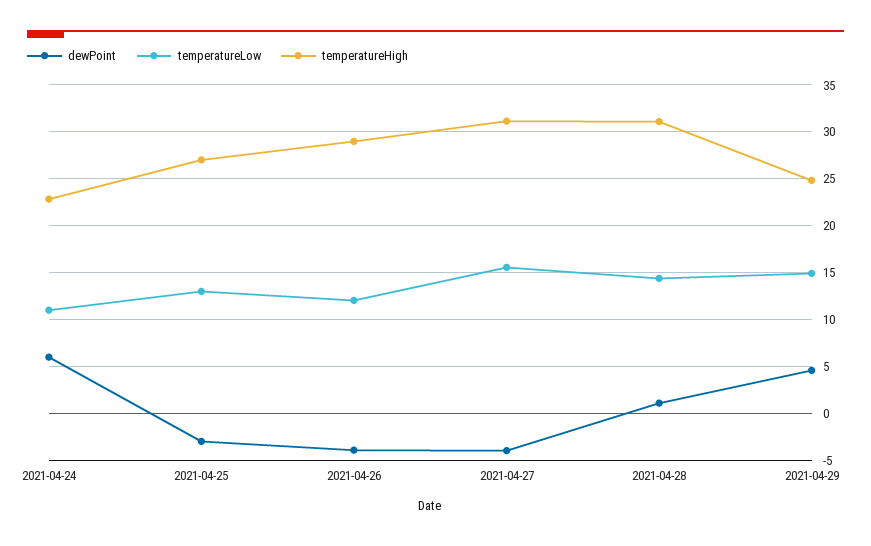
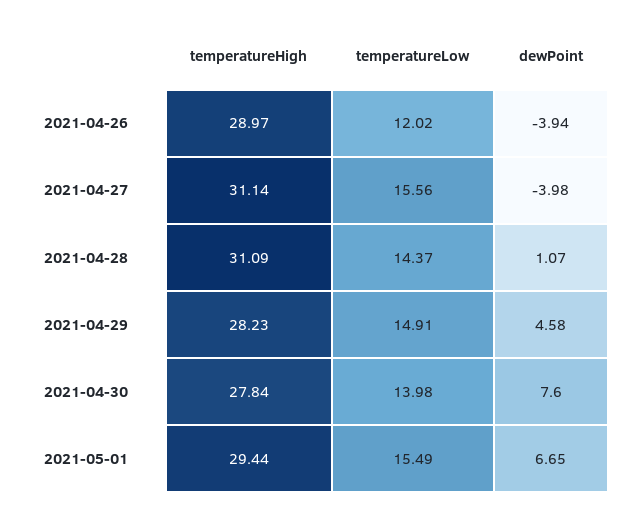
dewPoint, 2021-04-24: 6 -> none
temperatureLow, 2021-04-24: 11 -> none
temperatureHigh, 2021-04-24: 23 -> none
dewPoint, 2021-04-25: -3 -> none
temperatureLow, 2021-04-25: 13 -> none
temperatureHigh, 2021-04-25: 27 -> none
temperatureHigh, 2021-04-29: 25 -> 28.23
temperatureHigh, 2021-04-30: none -> 27.84
temperatureLow, 2021-04-30: none -> 13.98
dewPoint, 2021-04-30: none -> 7.6
temperatureHigh, 2021-05-01: none -> 29.44
temperatureLow, 2021-05-01: none -> 15.49
dewPoint, 2021-05-01: none -> 6.65

